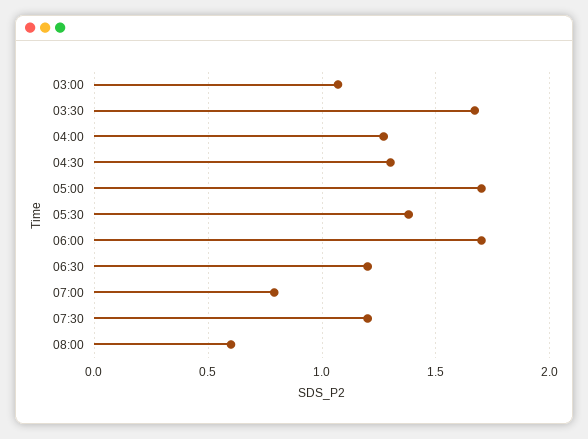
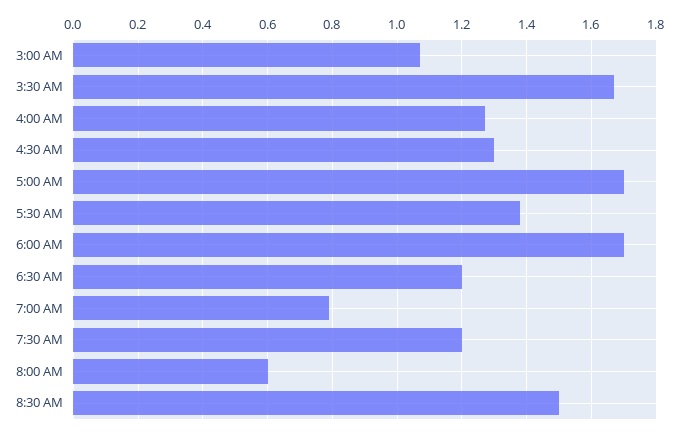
8:30 AM: none -> 1.5

